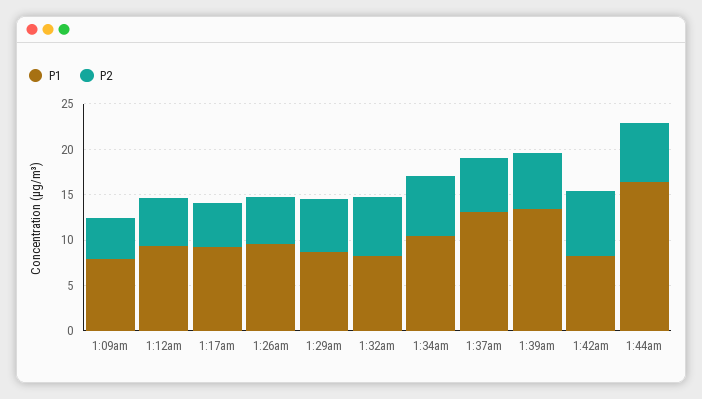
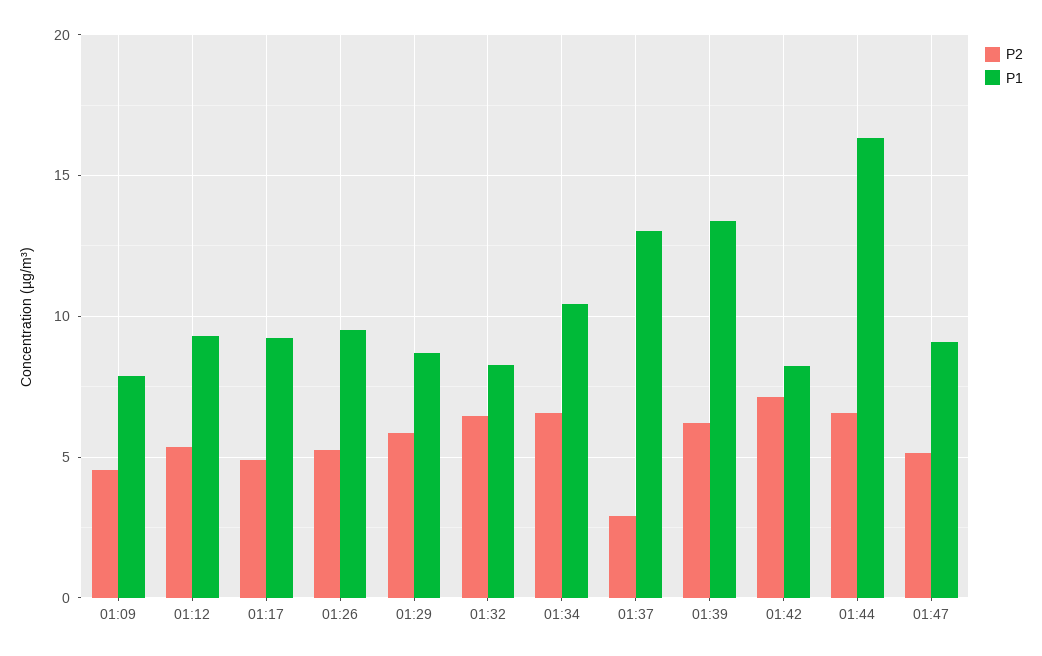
P2, 1:37am: 6 -> 3
P2, 01:47: none -> 5
P1, 01:47: none -> 9

